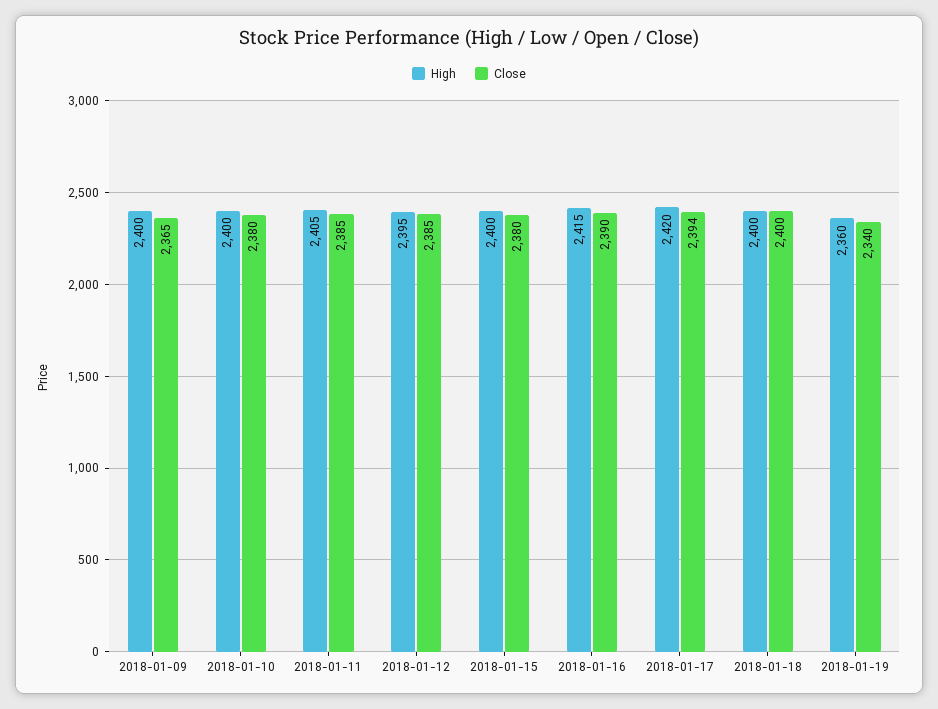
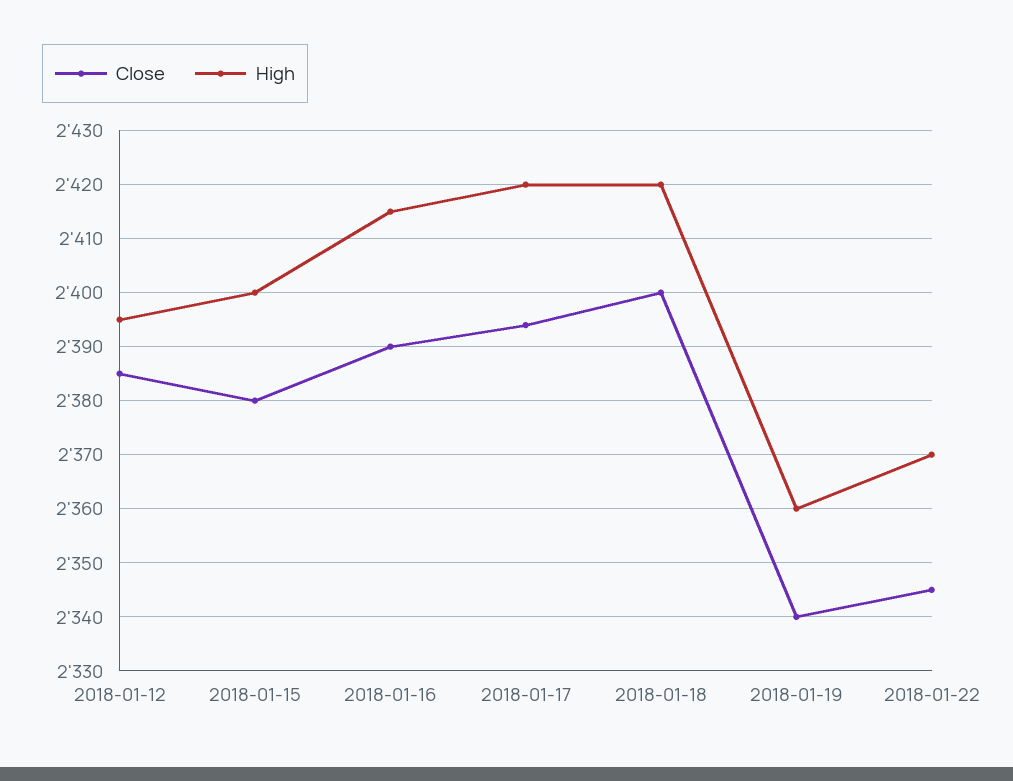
High, 2018-01-09: 2400 -> none
Close, 2018-01-09: 2365 -> none
High, 2018-01-10: 2400 -> none
Close, 2018-01-10: 2380 -> none
High, 2018-01-11: 2405 -> none
Close, 2018-01-11: 2385 -> none
High, 2018-01-18: 2400 -> 2420
Close, 2018-01-22: none -> 2345
High, 2018-01-22: none -> 2370

